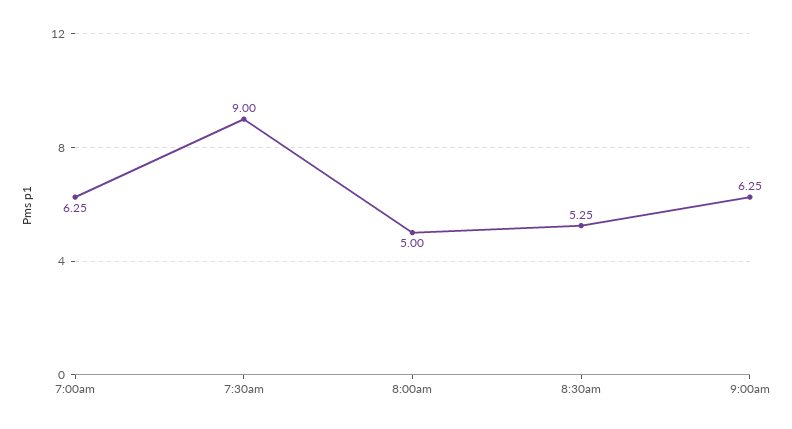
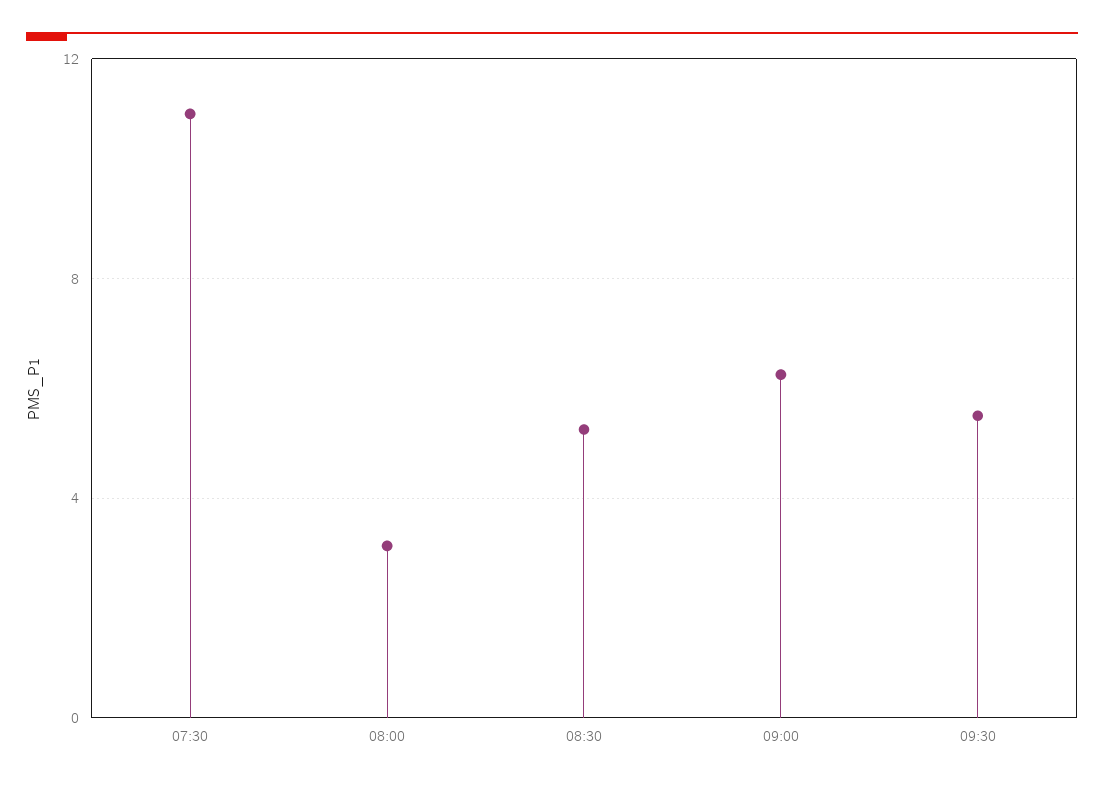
7:00am: 6.25 -> none
7:30am: 9 -> 11
8:00am: 5 -> 3
09:30: none -> 5.5

